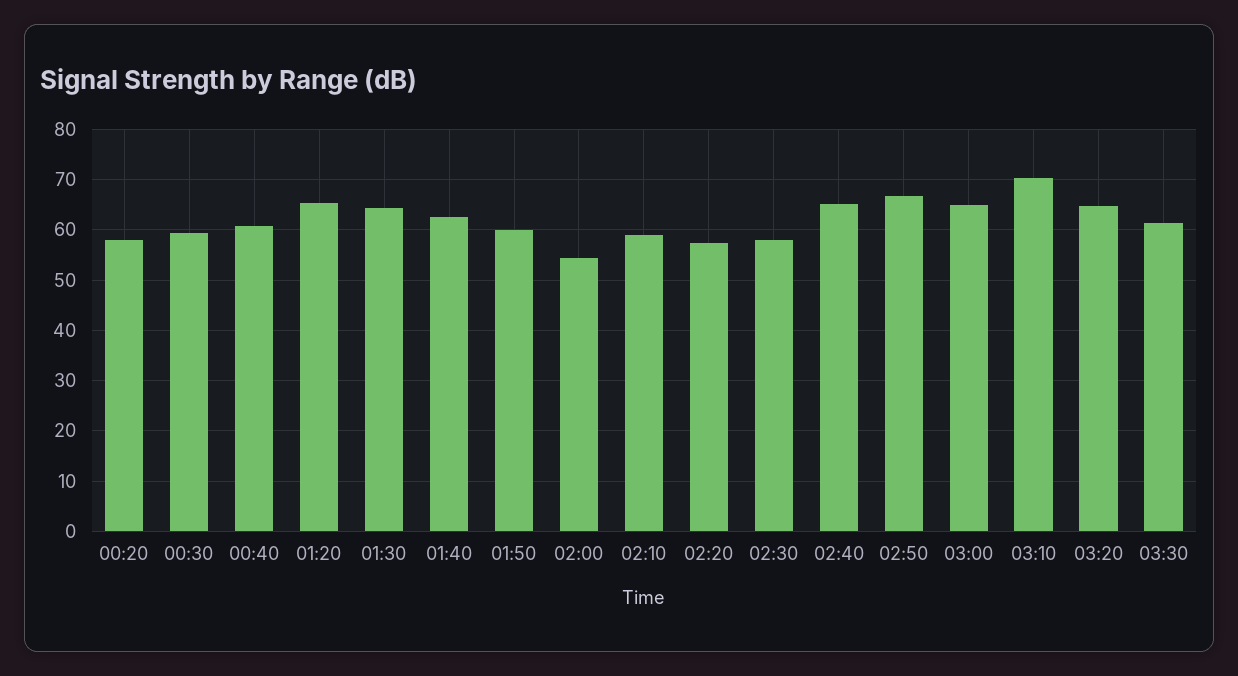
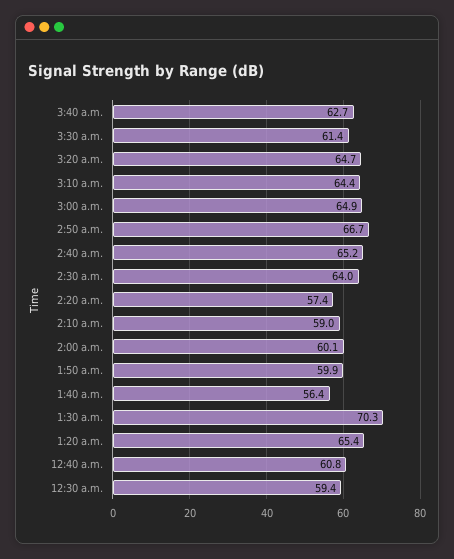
00:20: 58 -> none
01:30: 64 -> 70.3
01:40: 62 -> 56.4
02:00: 54 -> 60.1
02:30: 58 -> 64
03:10: 70 -> 64.4
3:40 a.m.: none -> 62.7

